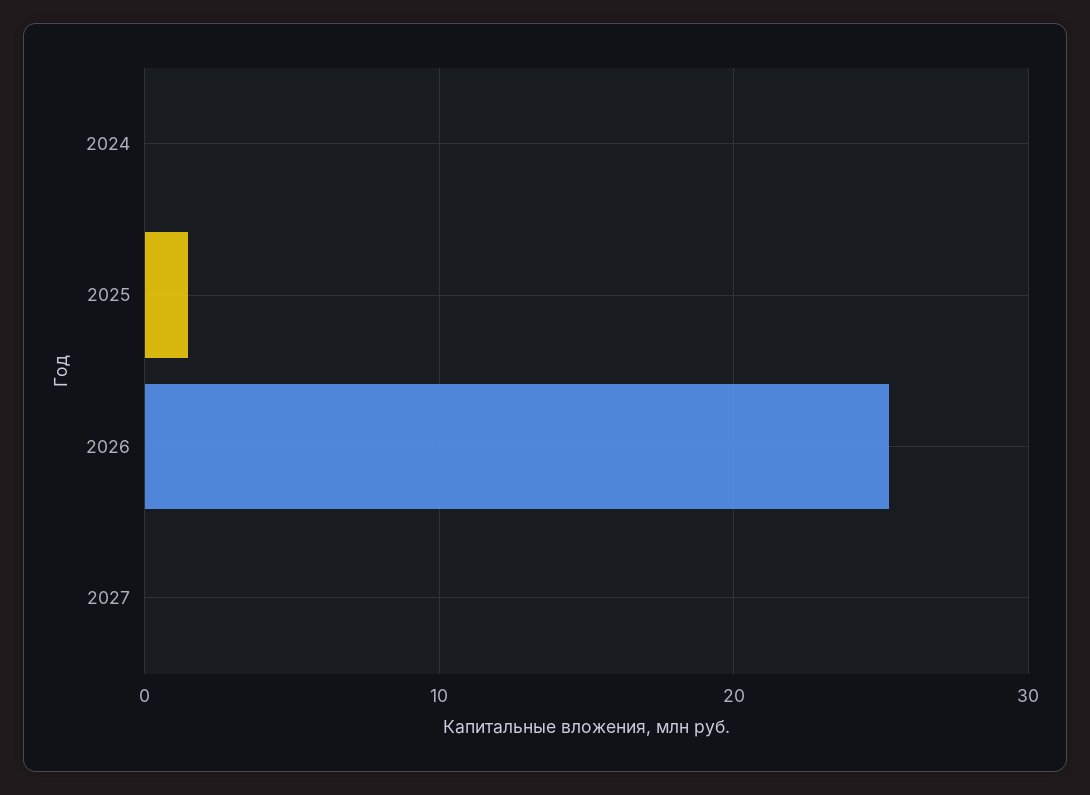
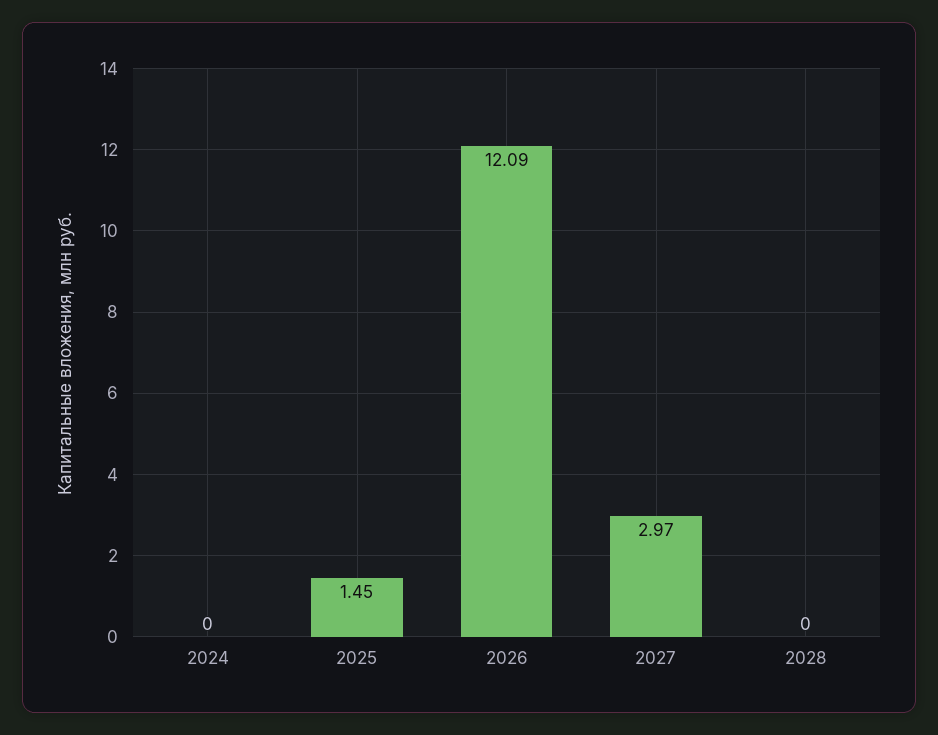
2026: 25 -> 12.09
2027: 0 -> 2.97
2028: none -> 0

